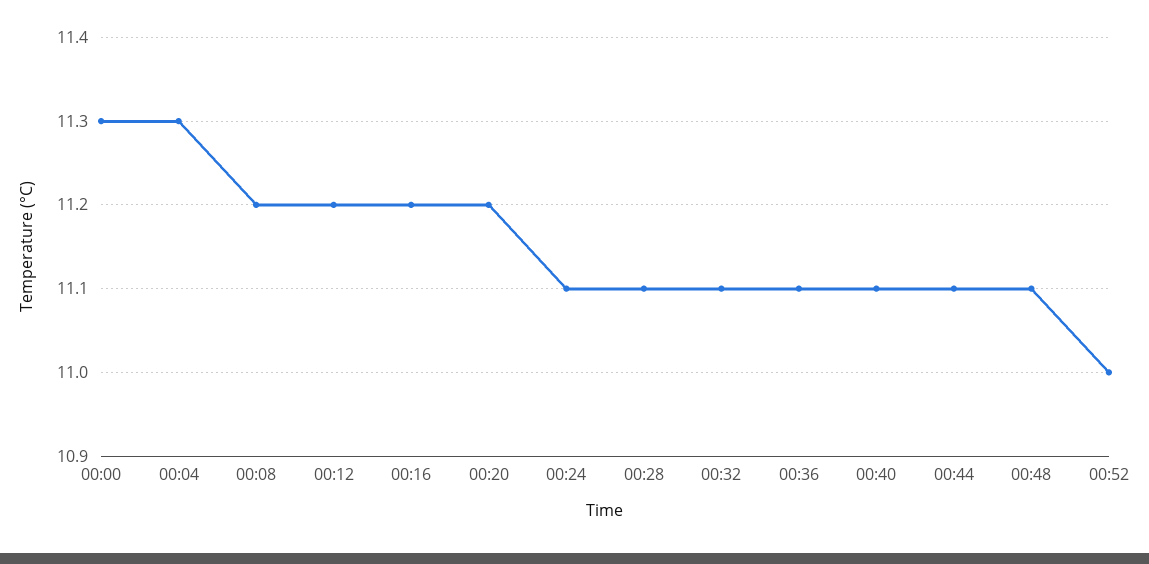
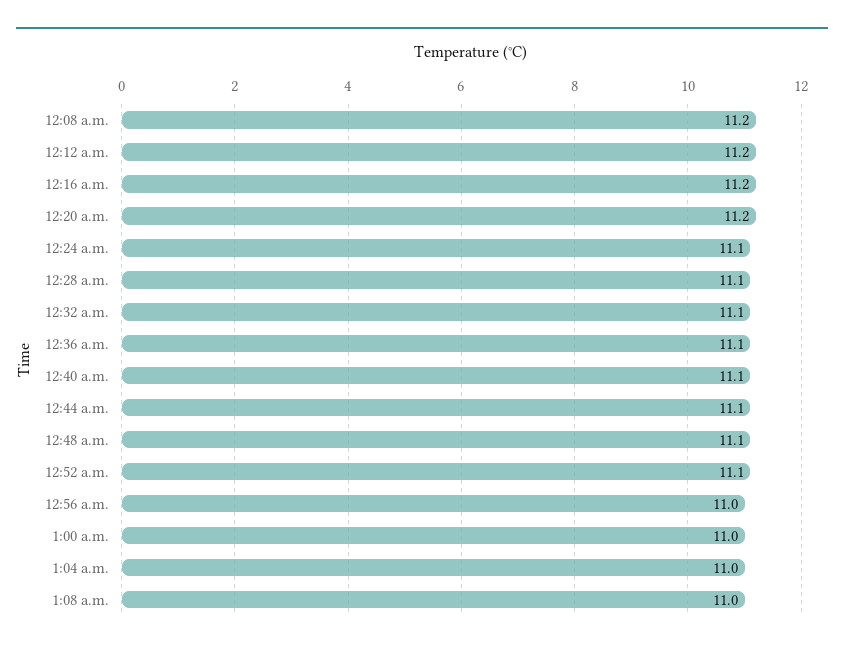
00:00: 11.3 -> none
00:04: 11.3 -> none
00:52: 11 -> 11.1
12:56 a.m.: none -> 11
1:00 a.m.: none -> 11
1:04 a.m.: none -> 11
1:08 a.m.: none -> 11

